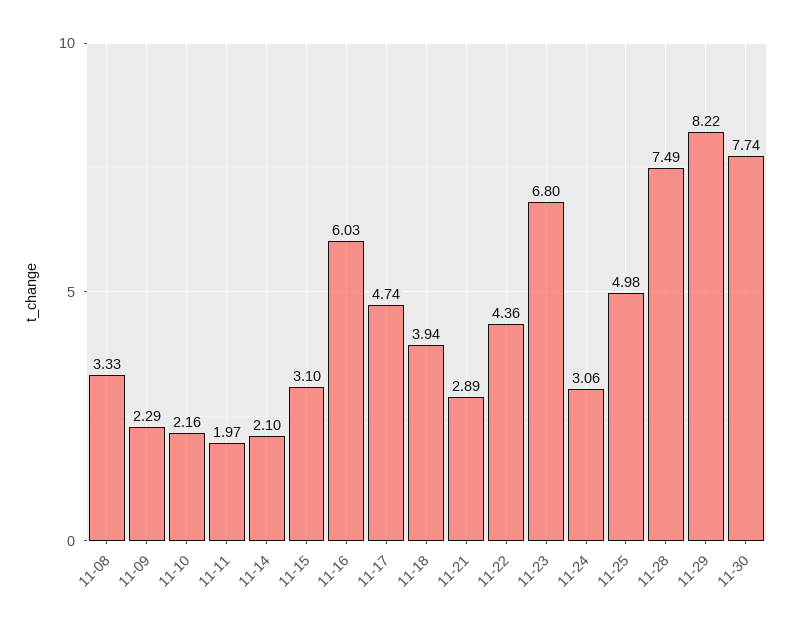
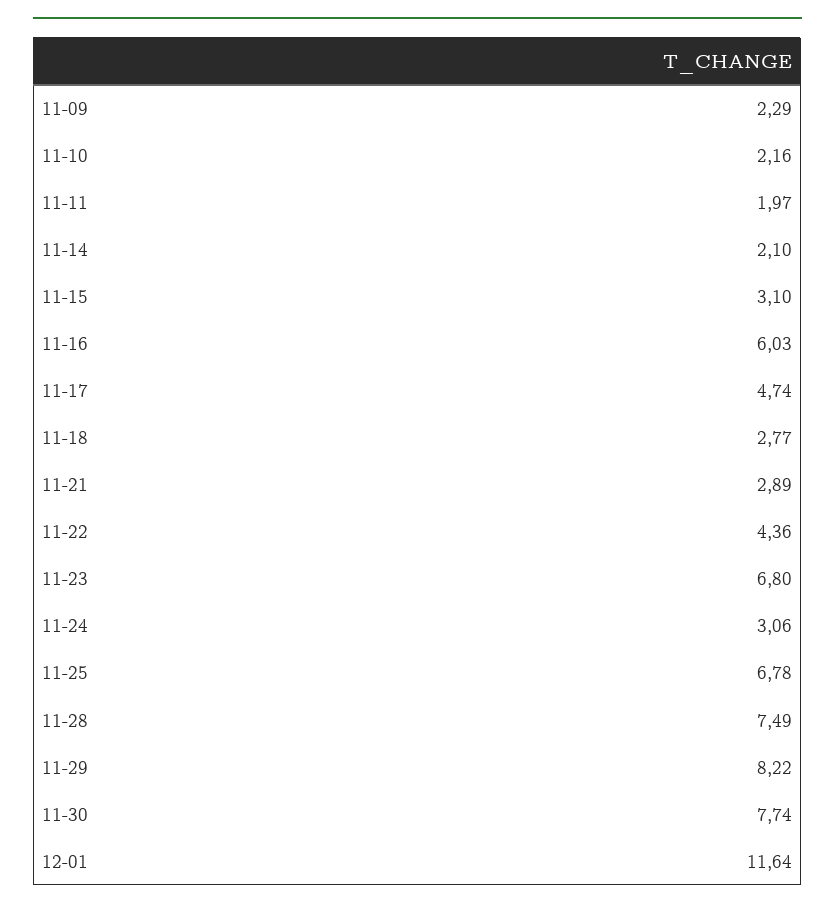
11-08: 3.33 -> none
11-18: 3.94 -> 2.77
11-25: 4.98 -> 6.78
12-01: none -> 11.64

